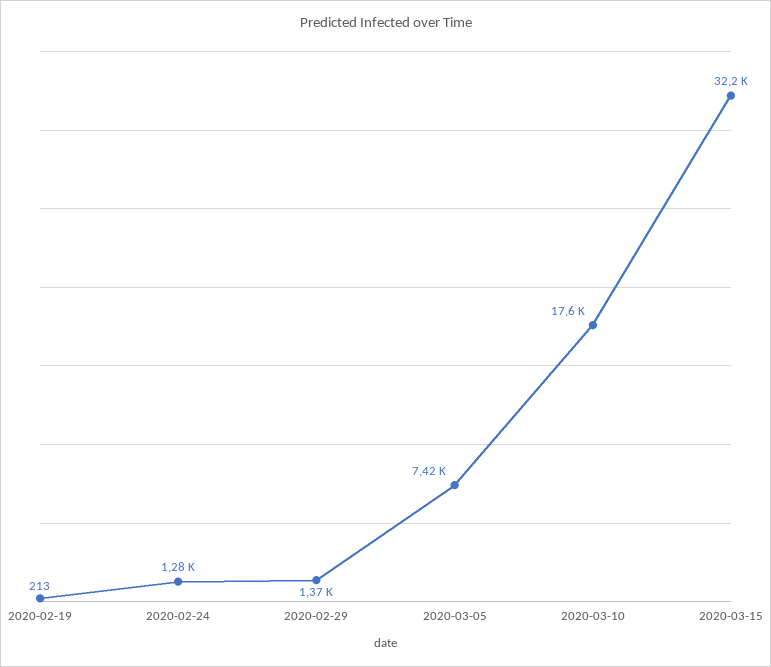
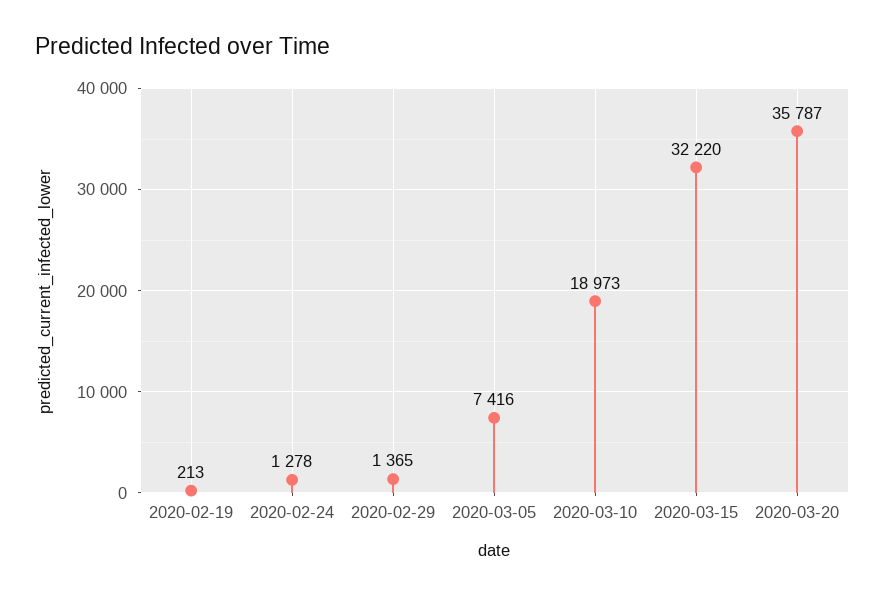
2020-03-10: 17600 -> 18973
2020-03-20: none -> 35787

